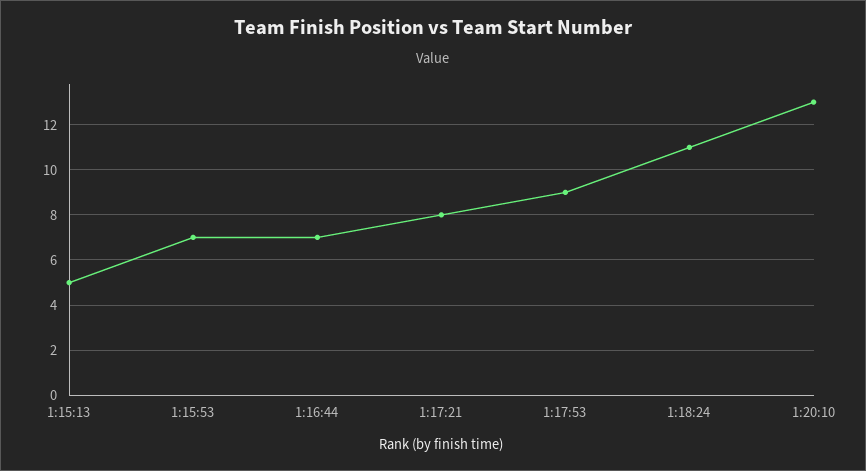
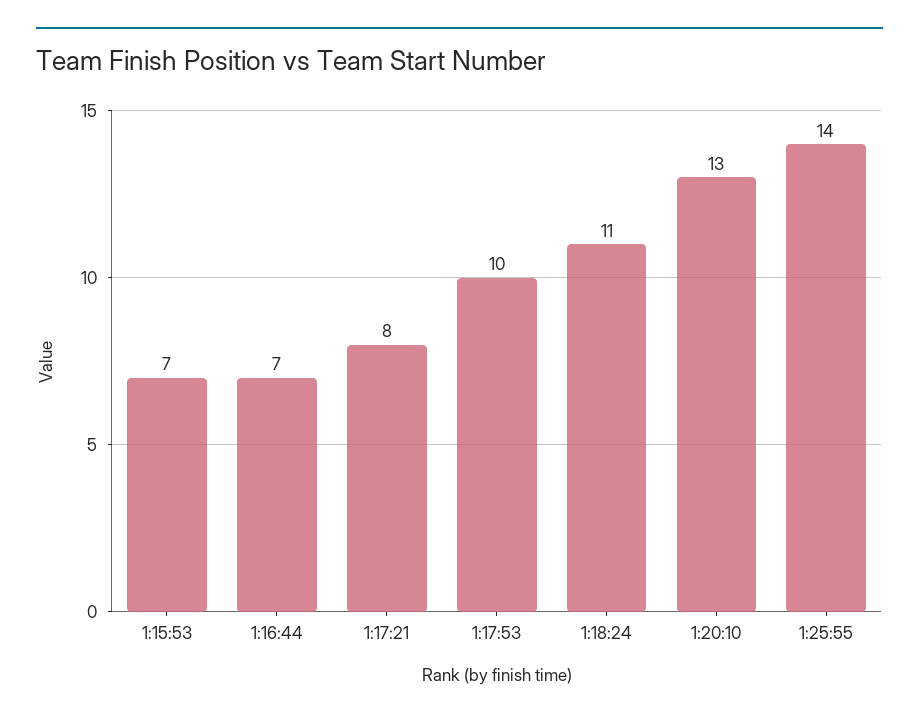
1:15:13: 5 -> none
1:17:53: 9 -> 10
1:25:55: none -> 14

